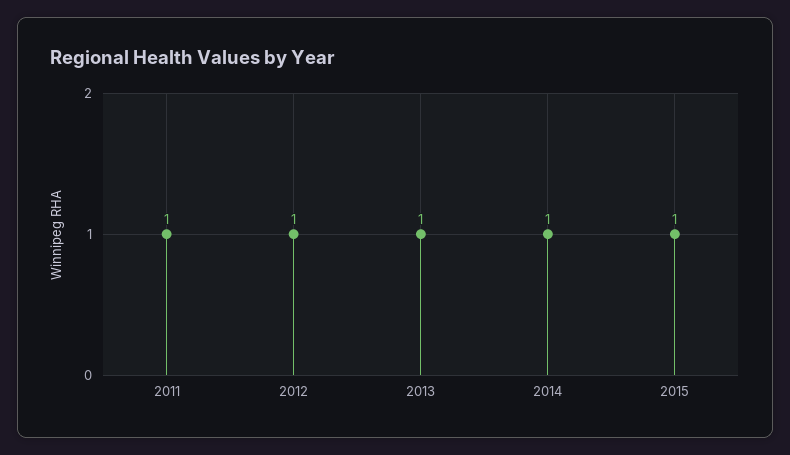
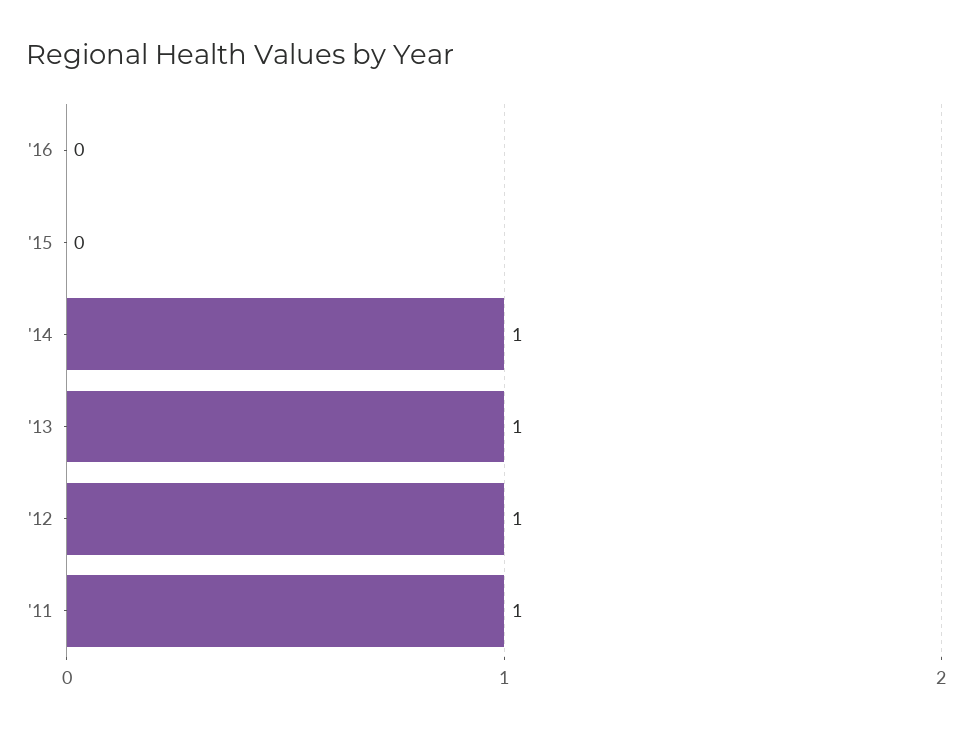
2015: 1 -> 0
'16: none -> 0

